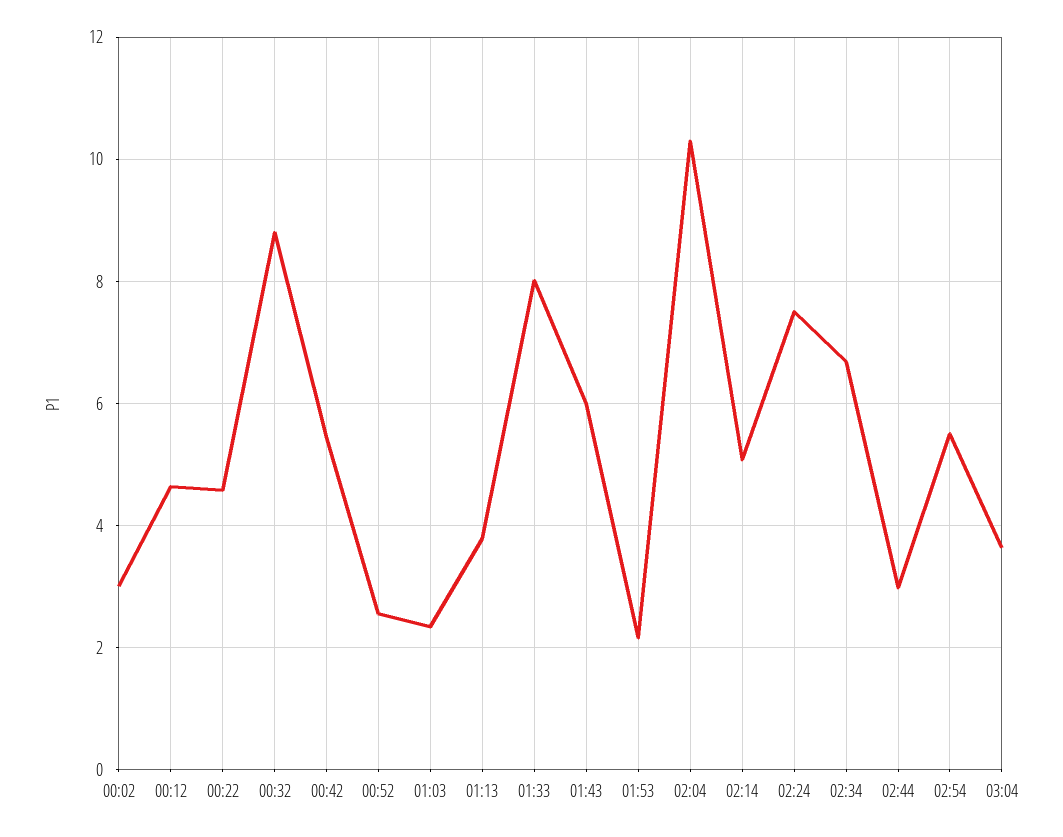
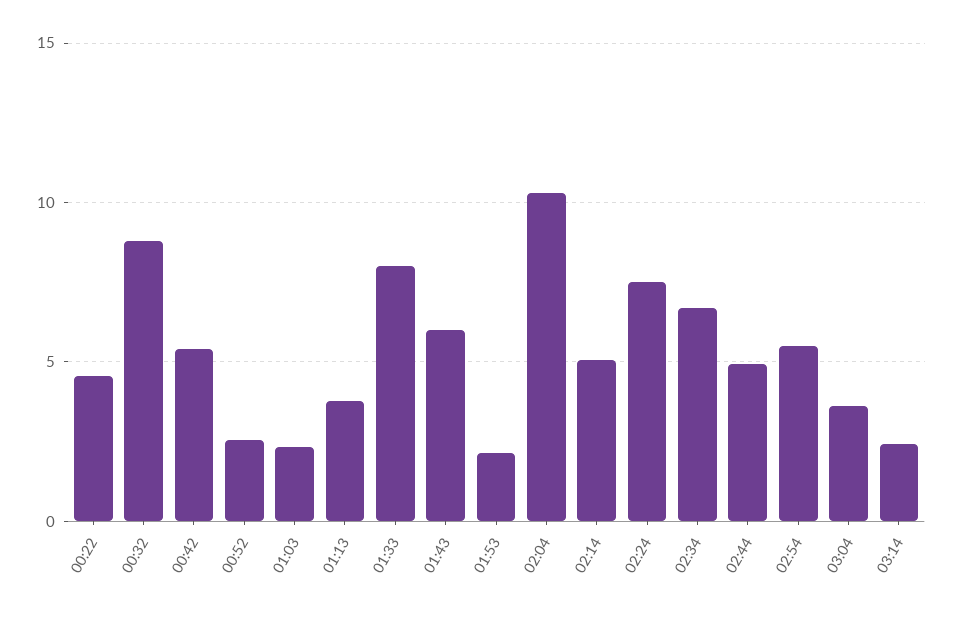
00:02: 3 -> none
00:12: 4.6 -> none
02:44: 3 -> 5
03:14: none -> 2.5

